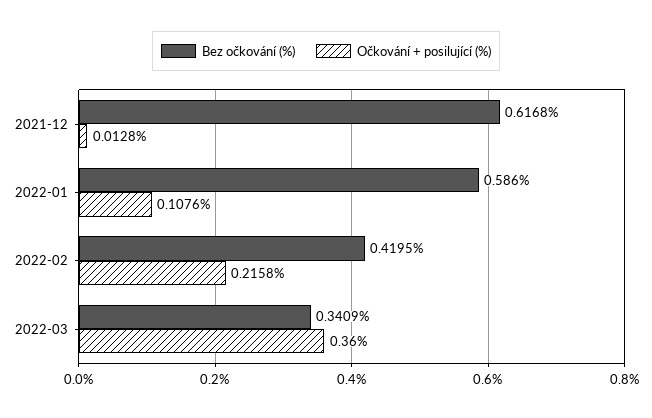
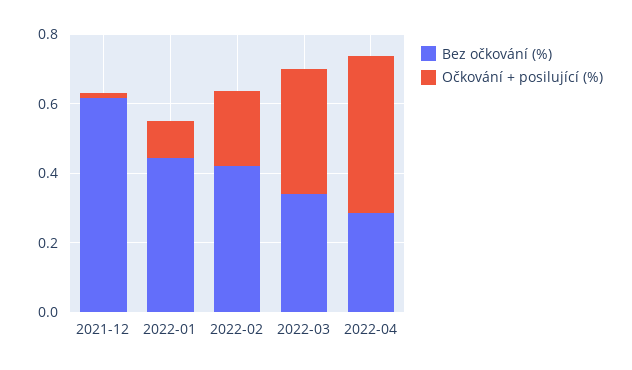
Bez očkování (%), 2022-01: 0.586 -> 0.45
Bez očkování (%), 2022-04: none -> 0.3
Očkování + posilující (%), 2022-04: none -> 0.45

